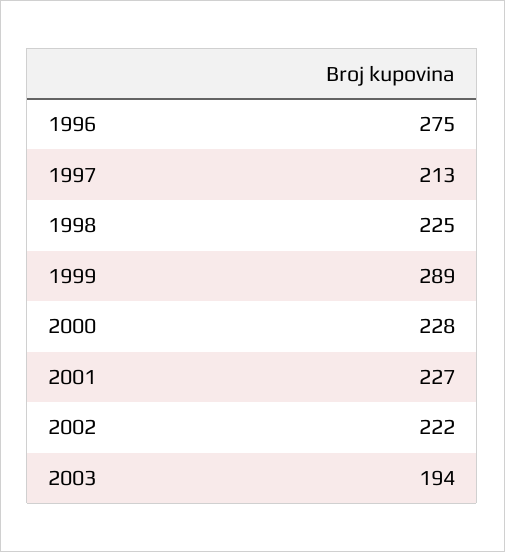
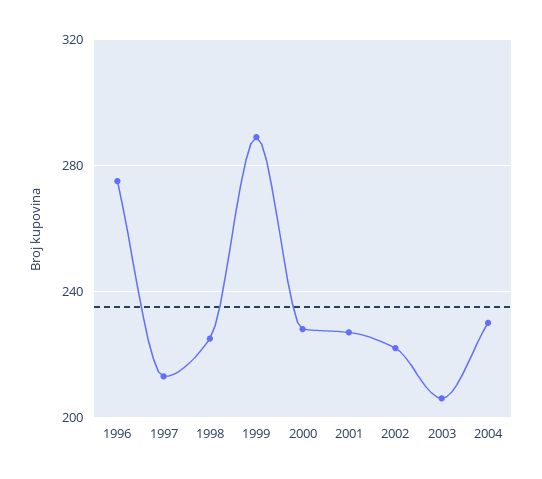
2003: 194 -> 205
2004: none -> 230

